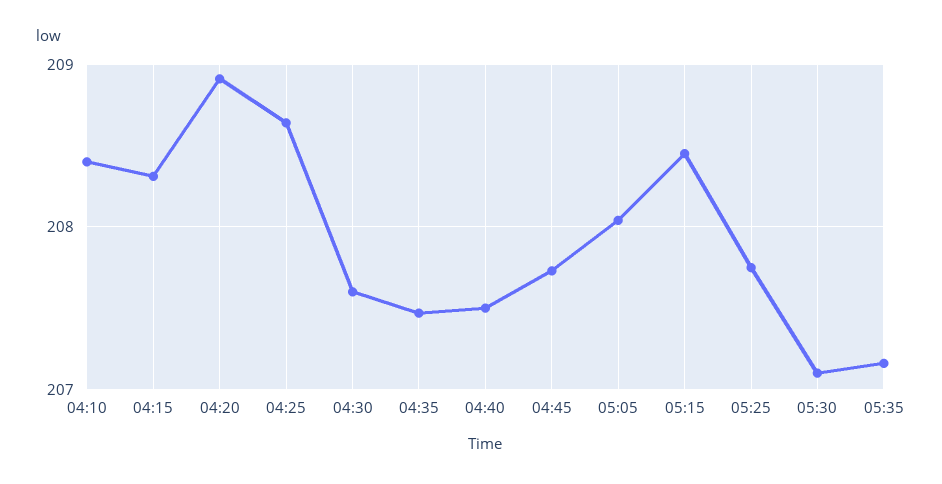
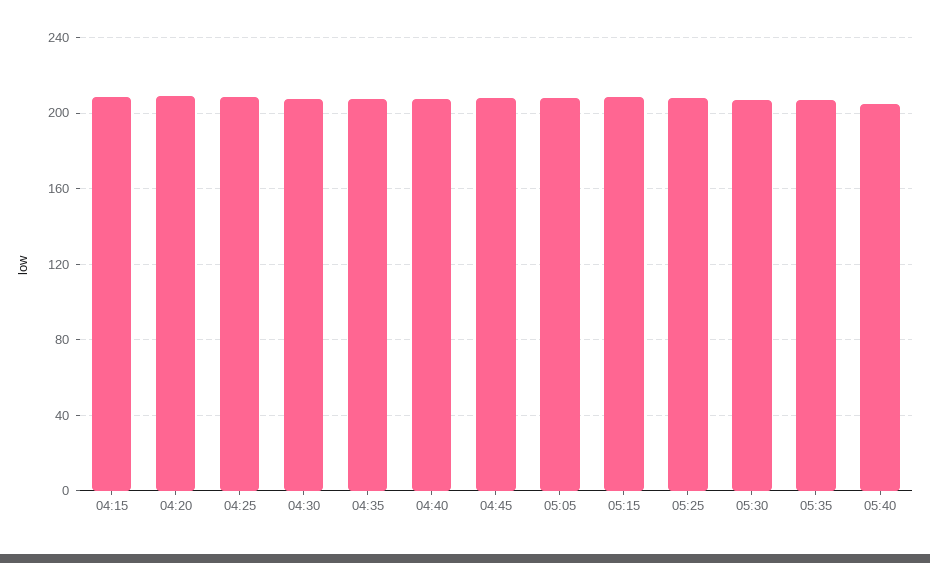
04:10: 208.4 -> none
05:40: none -> 205

